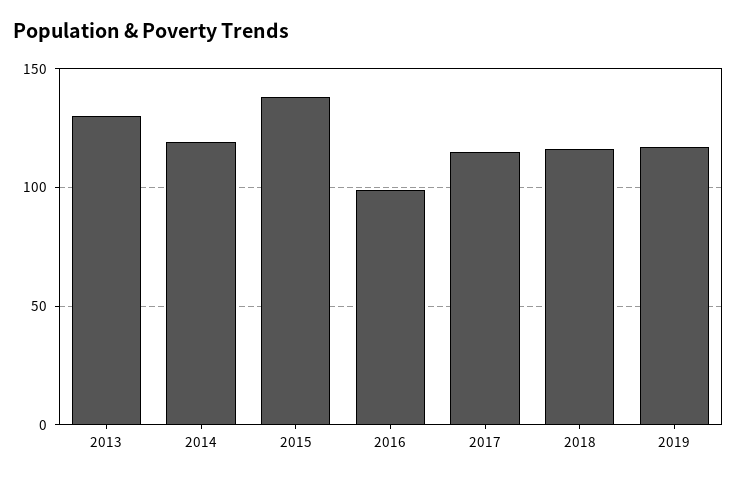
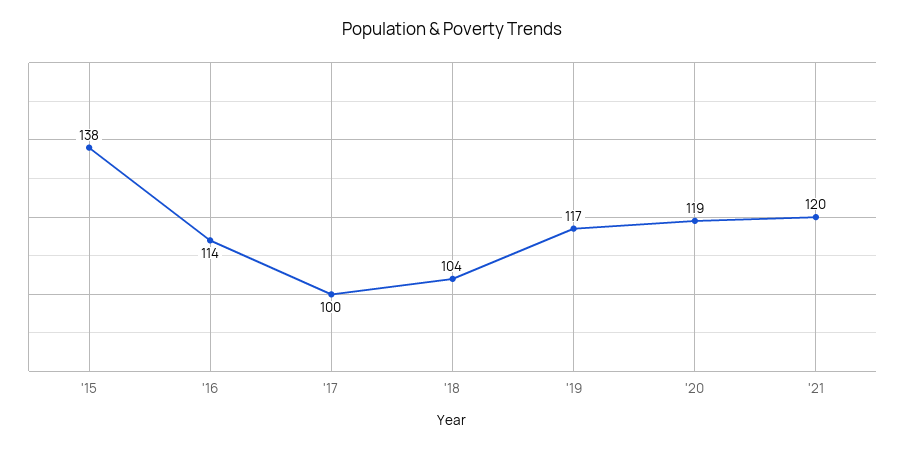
2013: 130 -> none
2014: 120 -> none
2016: 100 -> 114
2017: 115 -> 100
2018: 115 -> 104
'20: none -> 119
'21: none -> 120

